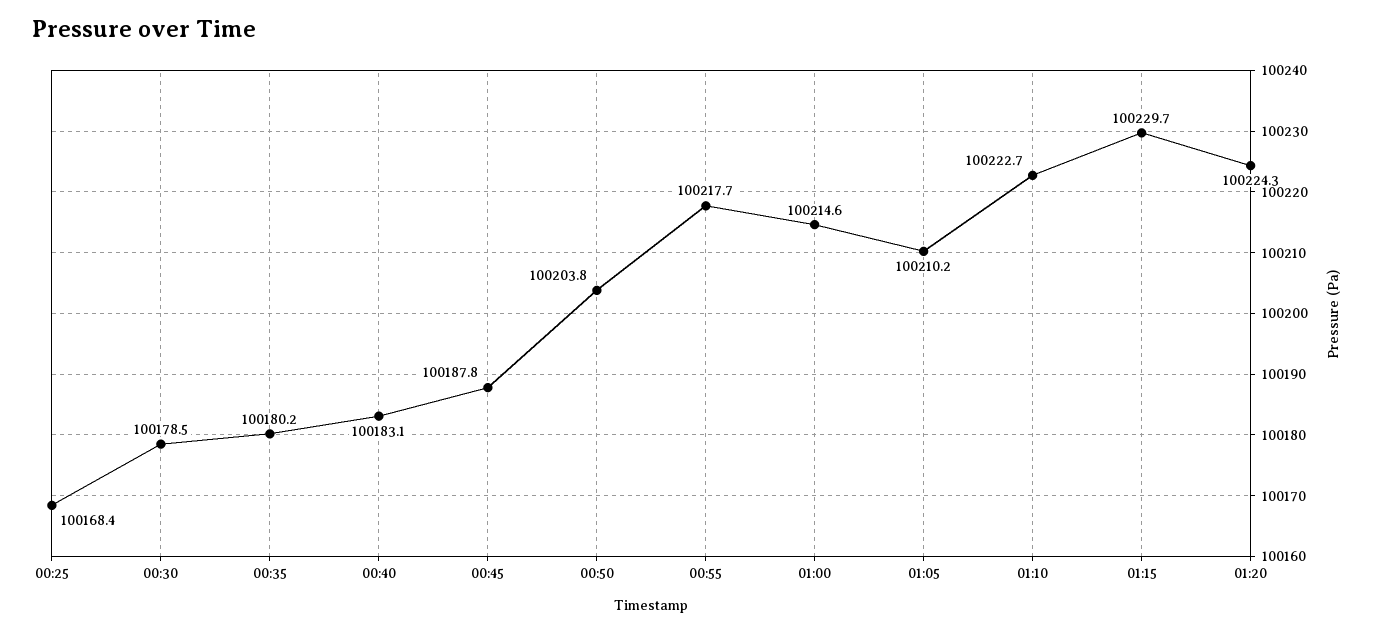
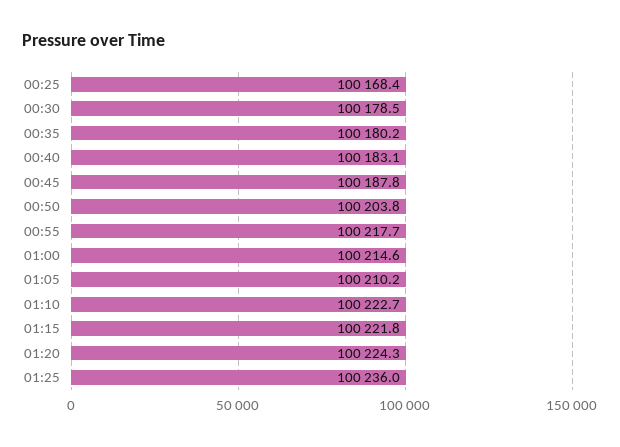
01:15: 100229.7 -> 100221.8
01:25: none -> 100236

